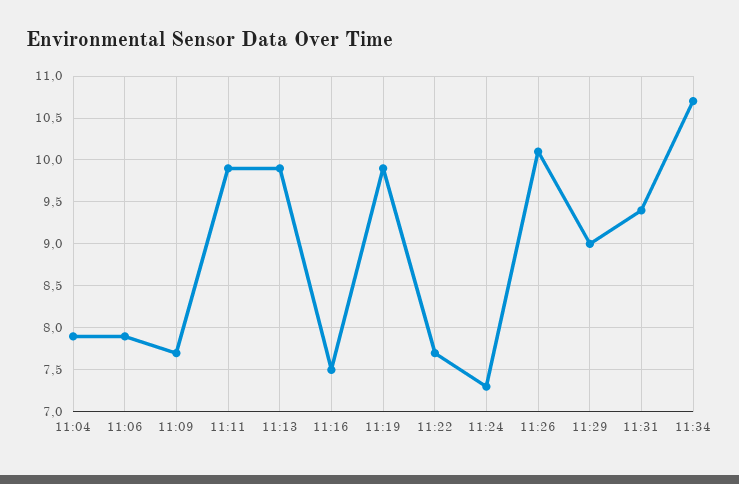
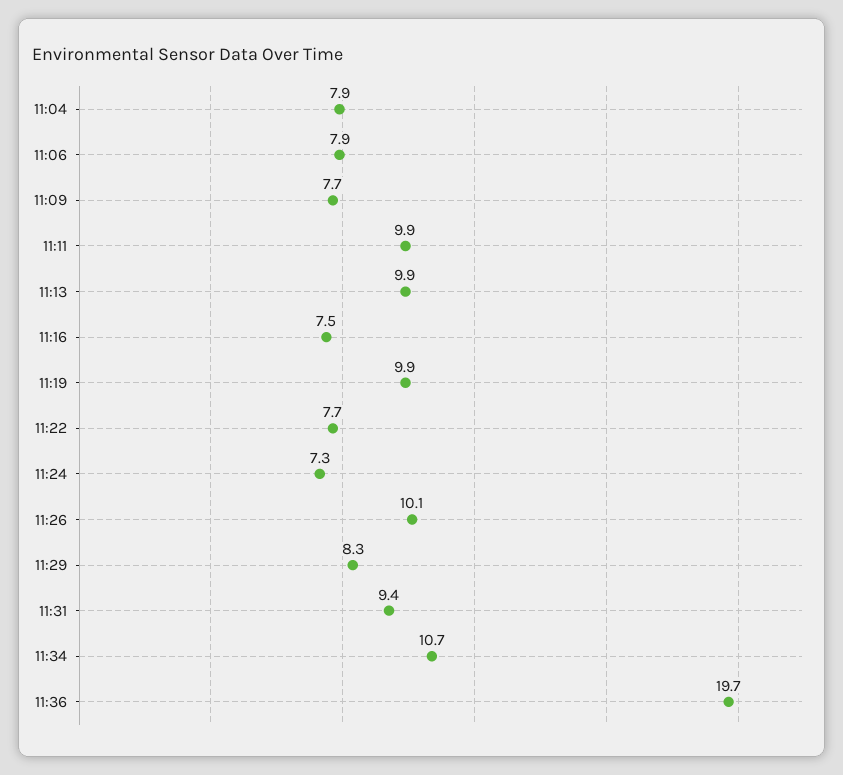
11:29: 9 -> 8.3
11:36: none -> 19.7

